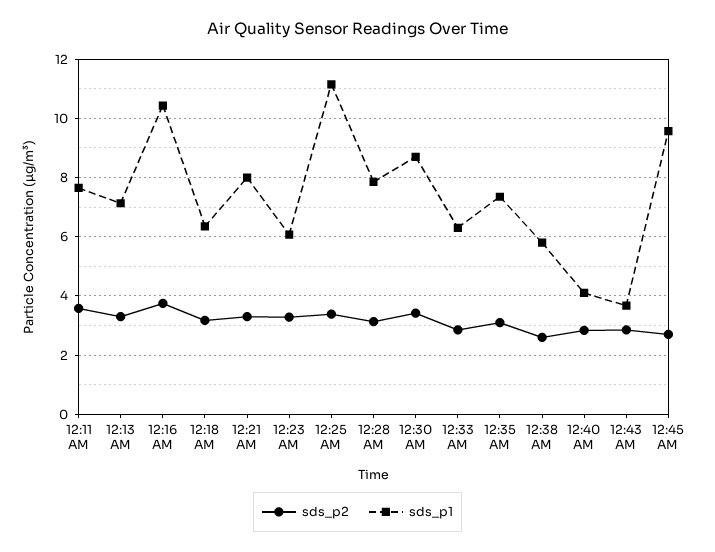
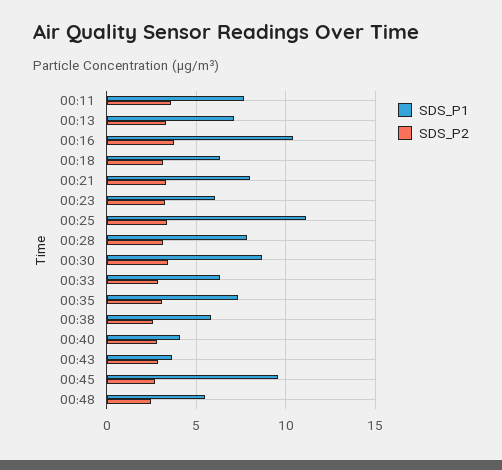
sds_p1, 00:48: none -> 5.5
sds_p2, 00:48: none -> 2.5

